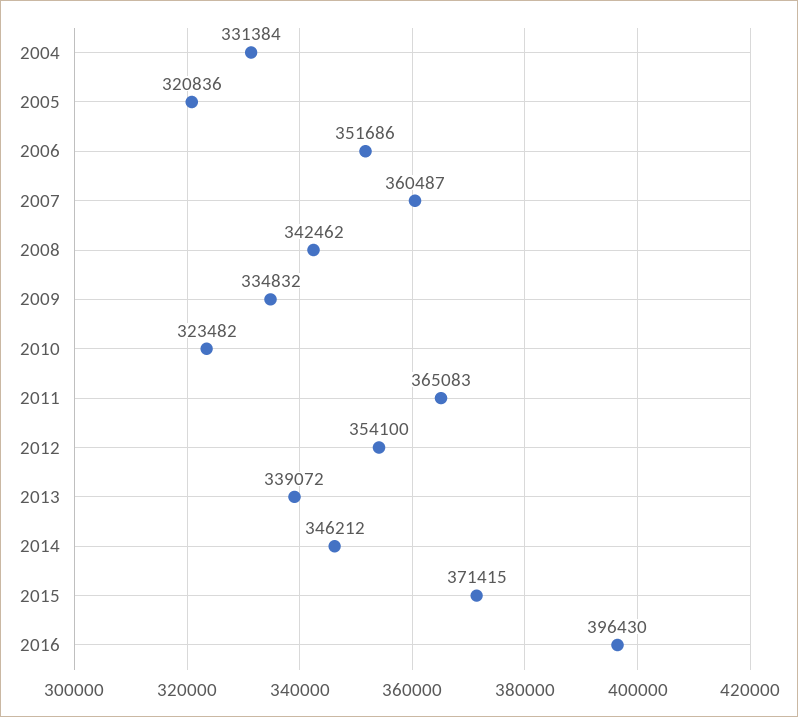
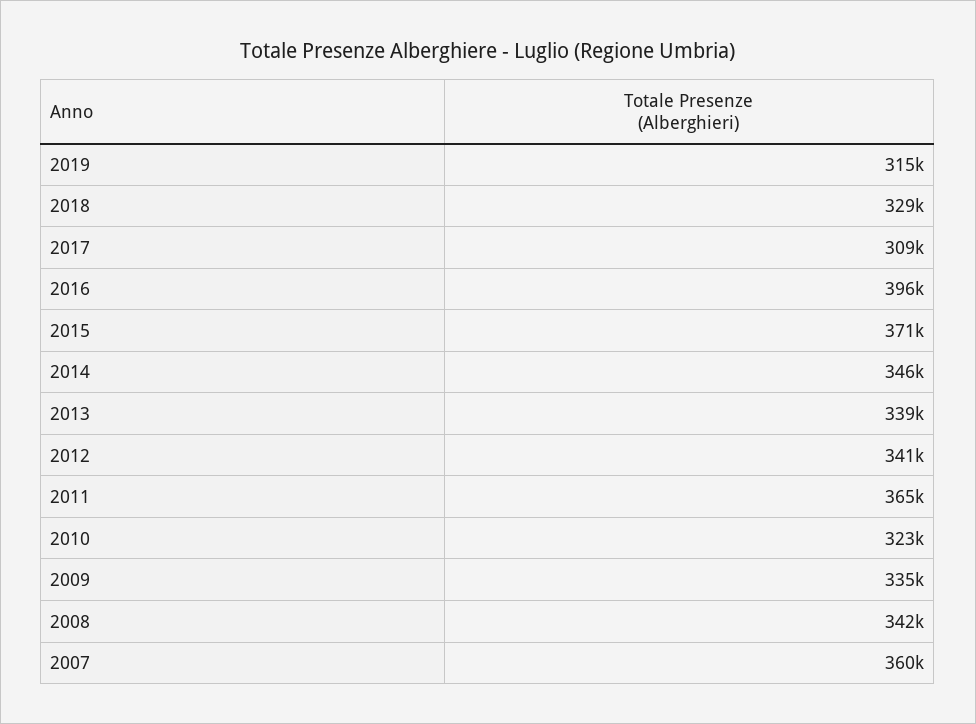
2004: 331384 -> none
2005: 320836 -> none
2006: 351686 -> none
2012: 354100 -> 341000
2019: none -> 315000
2018: none -> 329000
2017: none -> 309000

